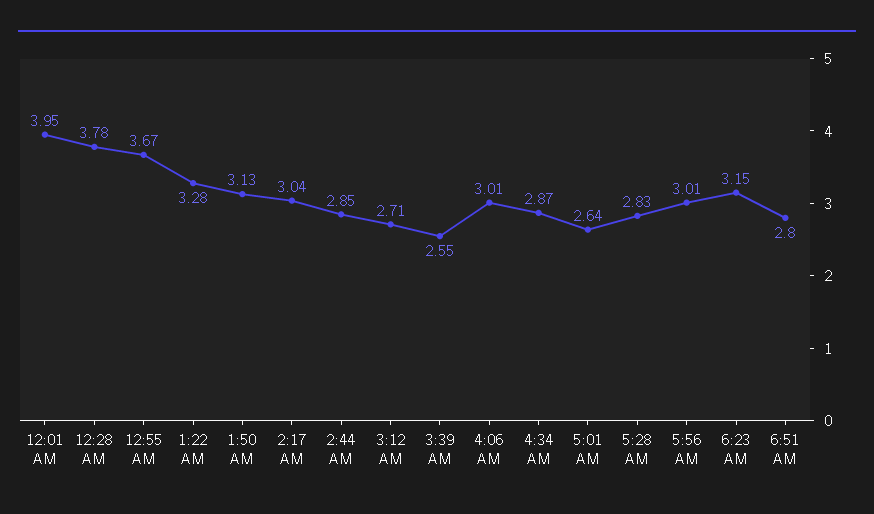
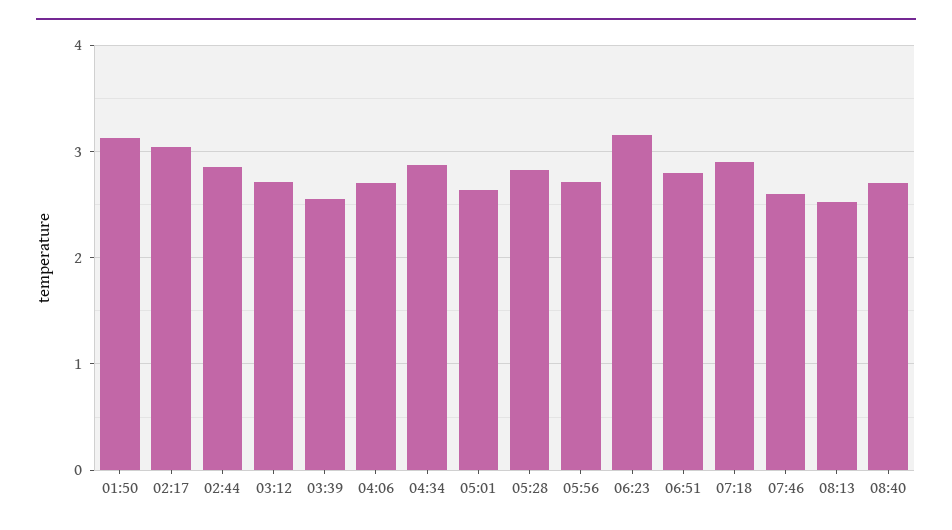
12:01 AM: 3.95 -> none
12:28 AM: 3.78 -> none
12:55 AM: 3.67 -> none
1:22 AM: 3.28 -> none
4:06 AM: 3.01 -> 2.7
5:56 AM: 3.01 -> 2.7
07:18: none -> 2.9
07:46: none -> 2.6
08:13: none -> 2.5
08:40: none -> 2.7

